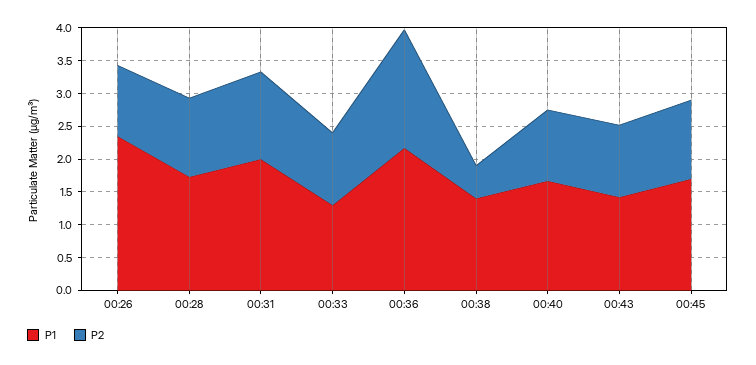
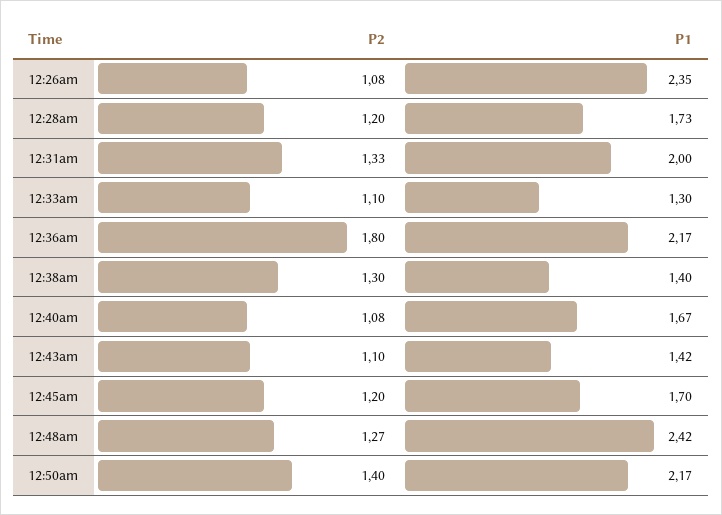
P2, 00:38: 0.5 -> 1.3
P2, 12:48am: none -> 1.27
P1, 12:48am: none -> 2.42
P2, 12:50am: none -> 1.4
P1, 12:50am: none -> 2.17

